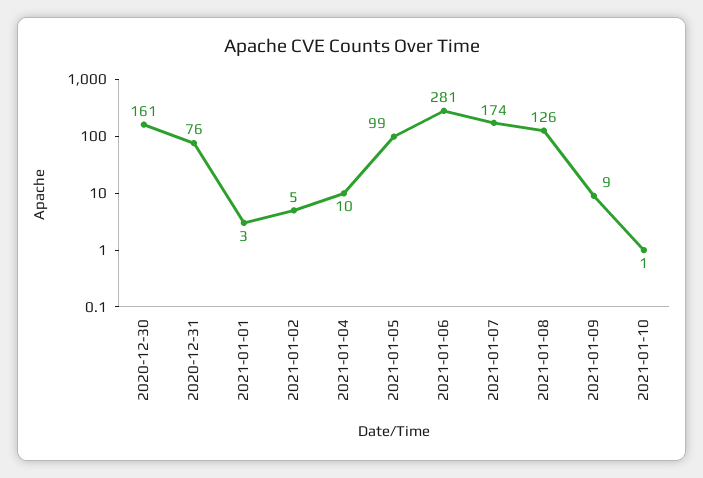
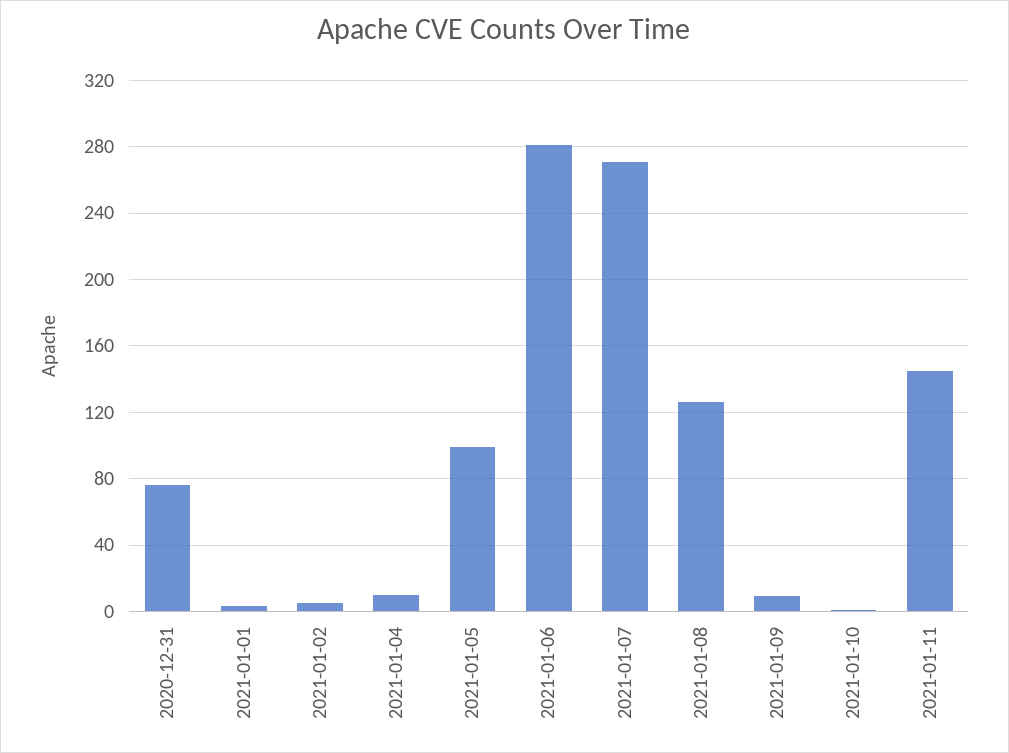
2020-12-30: 161 -> none
2021-01-07: 174 -> 270
2021-01-11: none -> 145

